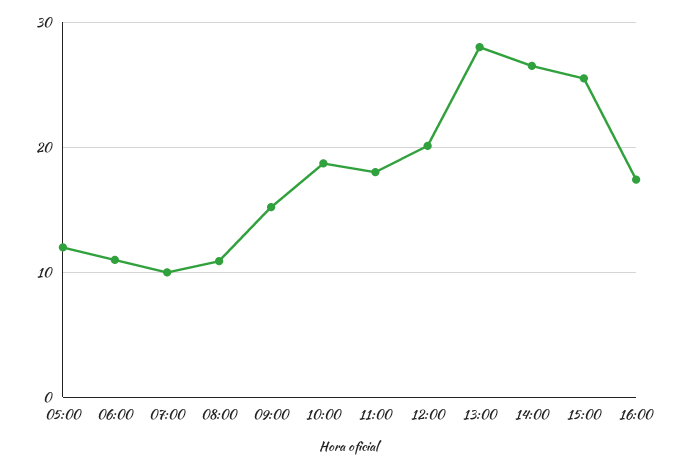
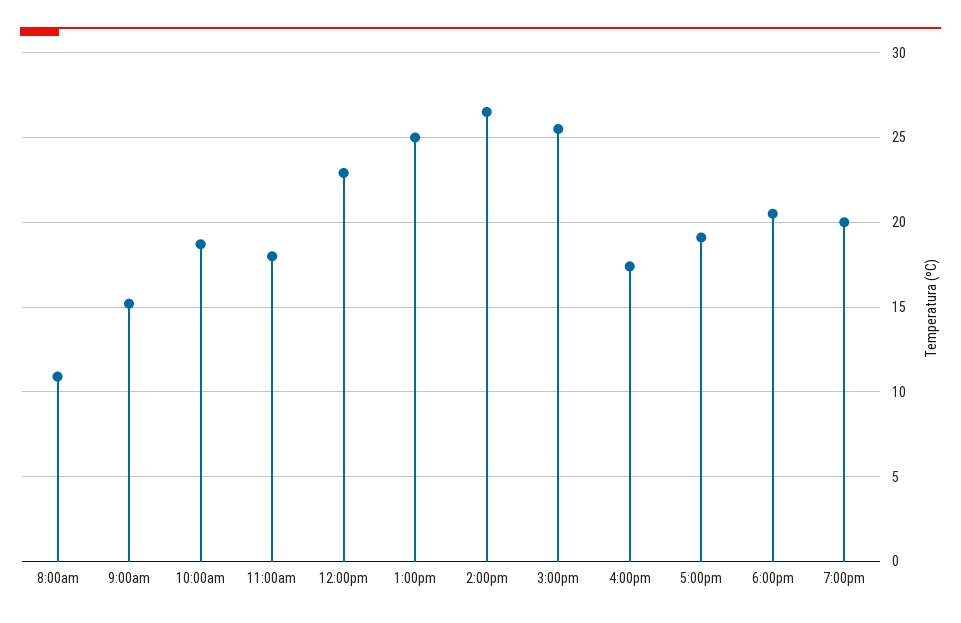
05:00: 12 -> none
06:00: 11 -> none
07:00: 10 -> none
12:00: 20 -> 23
13:00: 28 -> 25
5:00pm: none -> 19
6:00pm: none -> 20.5
7:00pm: none -> 20

